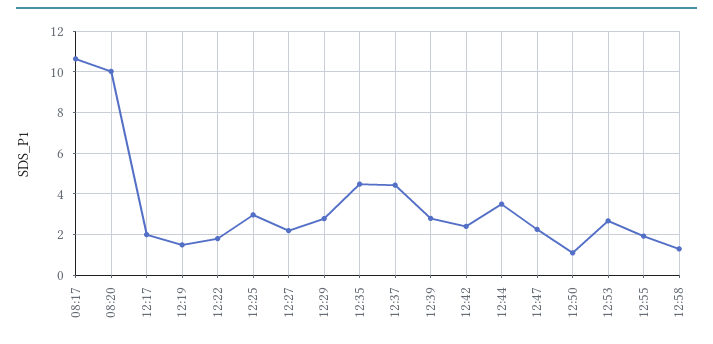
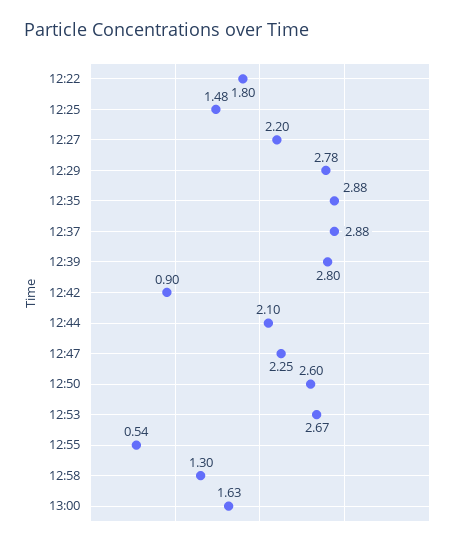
08:17: 10.5 -> none
08:20: 10 -> none
12:17: 2 -> none
12:19: 1.5 -> none
12:25: 3 -> 1.48
12:35: 4.5 -> 2.88
12:37: 4.5 -> 2.88
12:42: 2.5 -> 0.9
12:44: 3.5 -> 2.1
12:50: 1 -> 2.6
12:55: 2 -> 0.54
13:00: none -> 1.63

